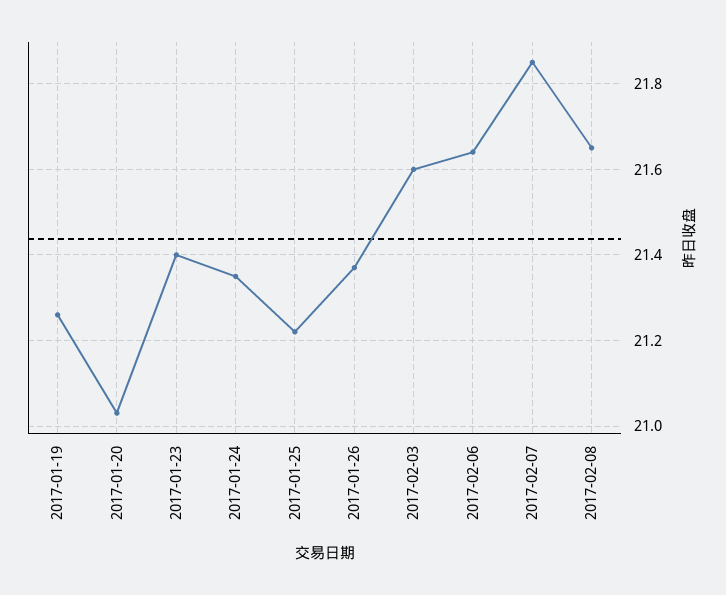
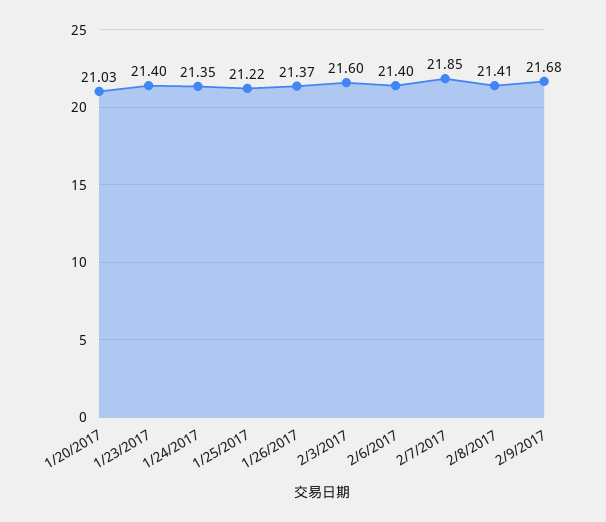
2017-01-19: 21.25 -> none
2017-02-06: 21.65 -> 21.4
2017-02-08: 21.65 -> 21.41
2/9/2017: none -> 21.68

